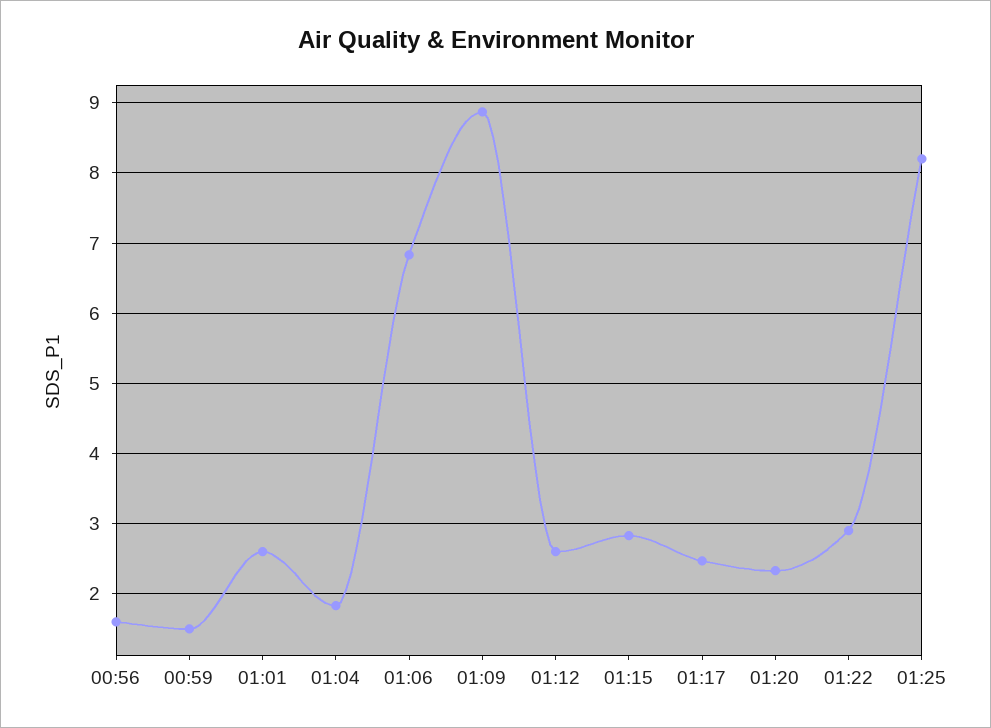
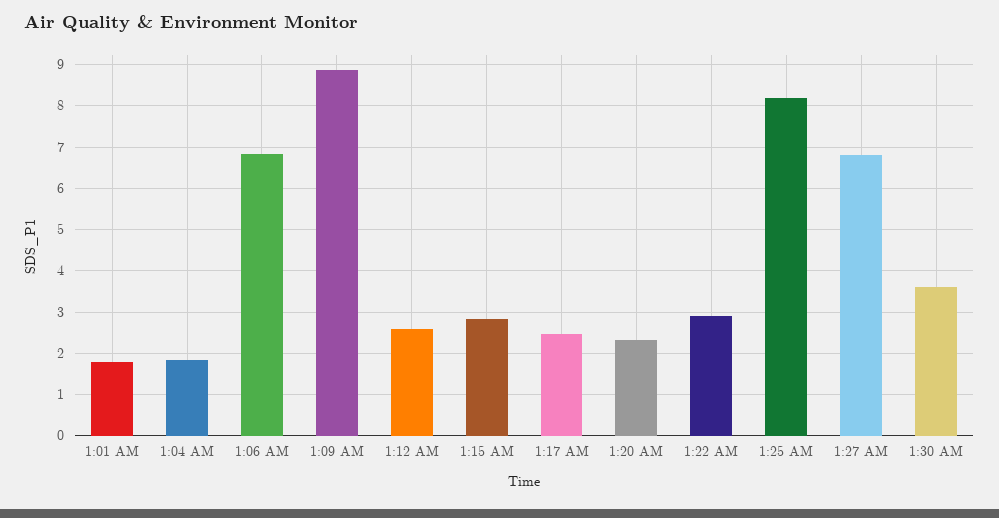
00:56: 1.6 -> none
00:59: 1.5 -> none
01:01: 2.6 -> 1.8
1:27 AM: none -> 6.8
1:30 AM: none -> 3.6

